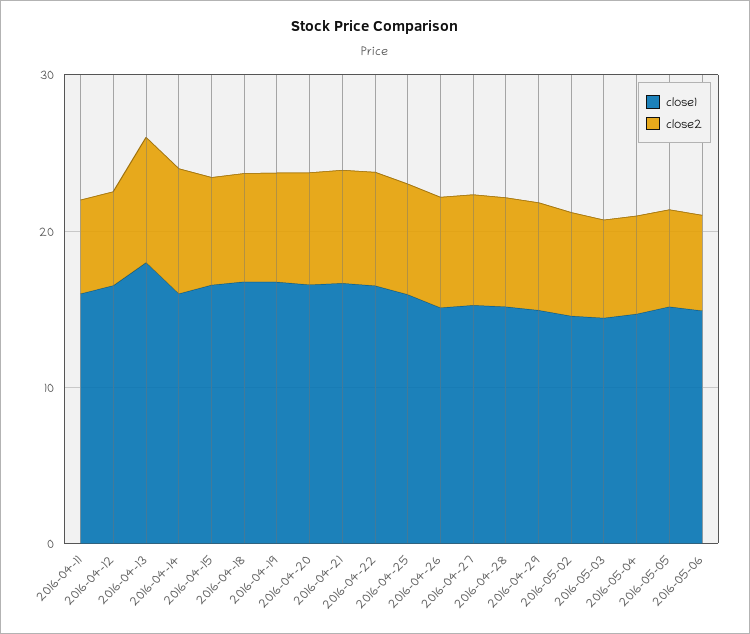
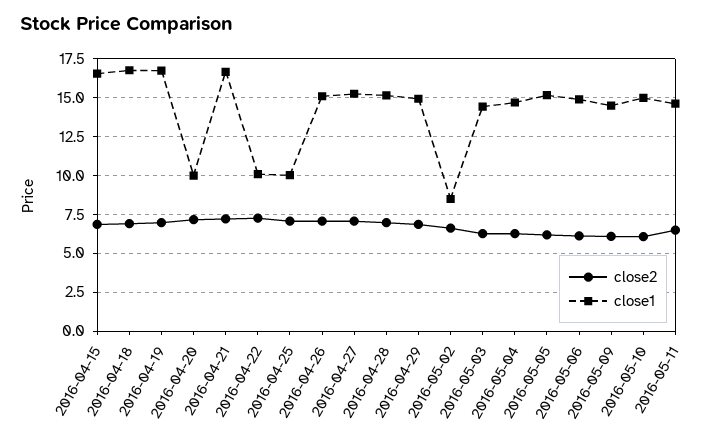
close1, 2016-04-11: 16 -> none
close2, 2016-04-11: 6 -> none
close1, 2016-04-12: 16 -> none
close2, 2016-04-12: 6 -> none
close1, 2016-04-13: 18 -> none
close2, 2016-04-13: 8 -> none
close1, 2016-04-14: 16 -> none
close2, 2016-04-14: 8 -> none
close1, 2016-04-20: 16 -> 10
close1, 2016-04-22: 16 -> 10
close1, 2016-04-25: 16 -> 10
close1, 2016-05-02: 14 -> 8.5
close2, 2016-05-09: none -> 6
close1, 2016-05-09: none -> 14.5
close2, 2016-05-10: none -> 6
close1, 2016-05-10: none -> 15
close2, 2016-05-11: none -> 6.5
close1, 2016-05-11: none -> 14.5

